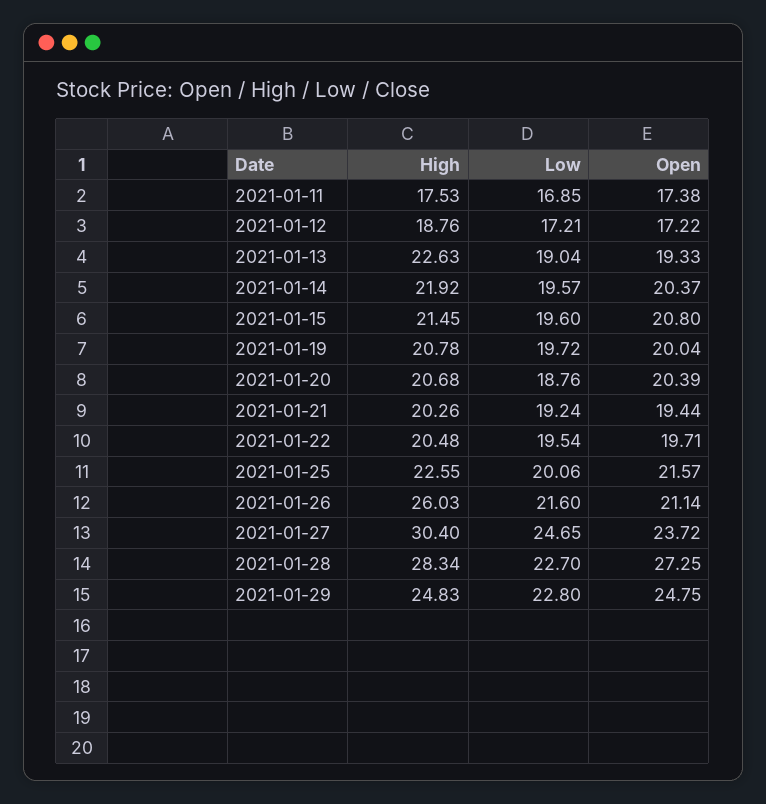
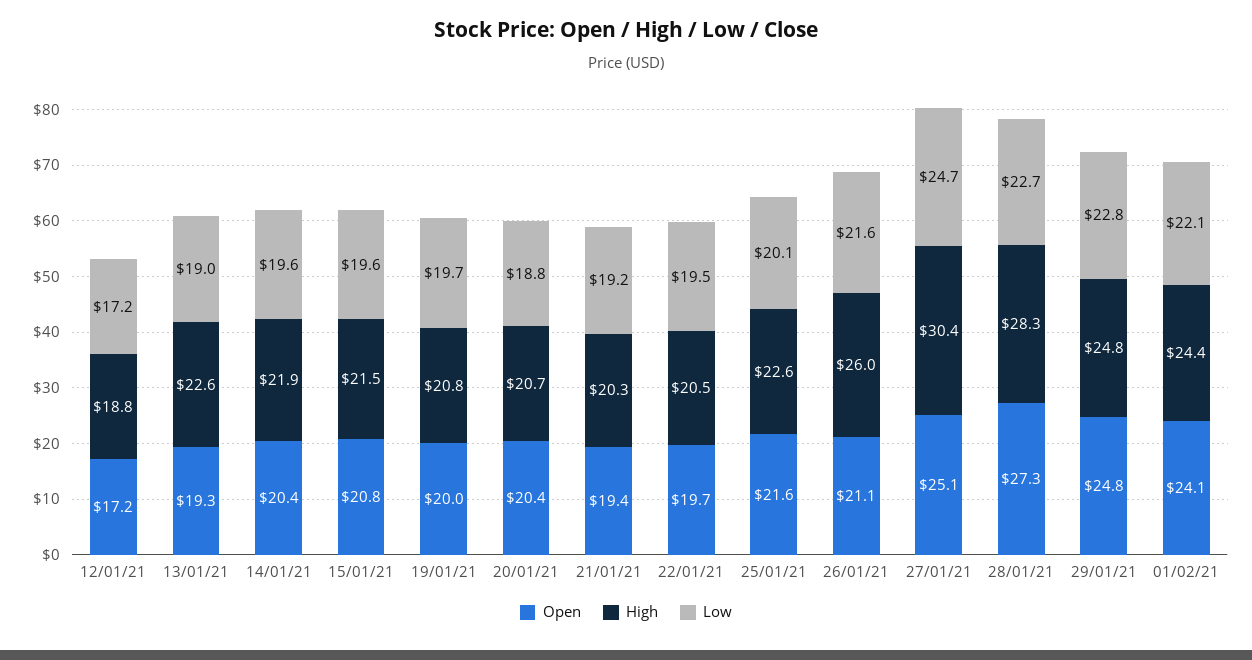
High, 2021-01-11: 17.53 -> none
Low, 2021-01-11: 16.85 -> none
Open, 2021-01-11: 17.38 -> none
Open, 2021-01-27: 23.72 -> 25.1
Open, 01/02/21: none -> 24.1
High, 01/02/21: none -> 24.4
Low, 01/02/21: none -> 22.1

